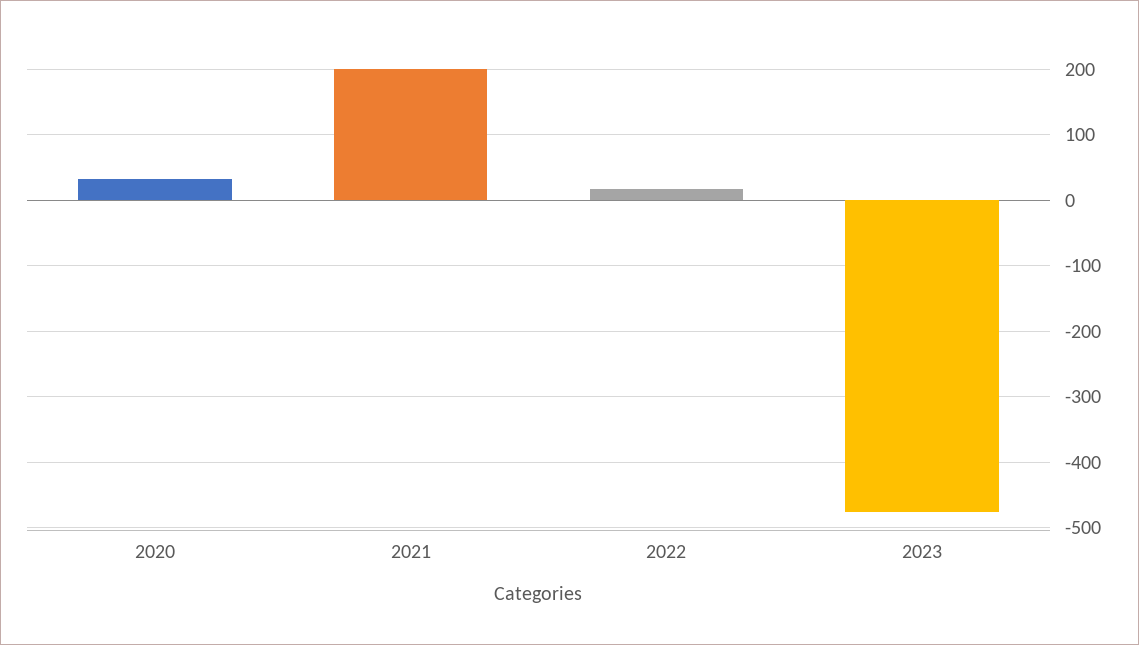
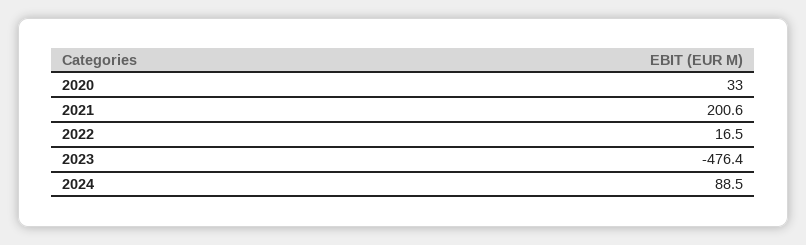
2024: none -> 88.5

